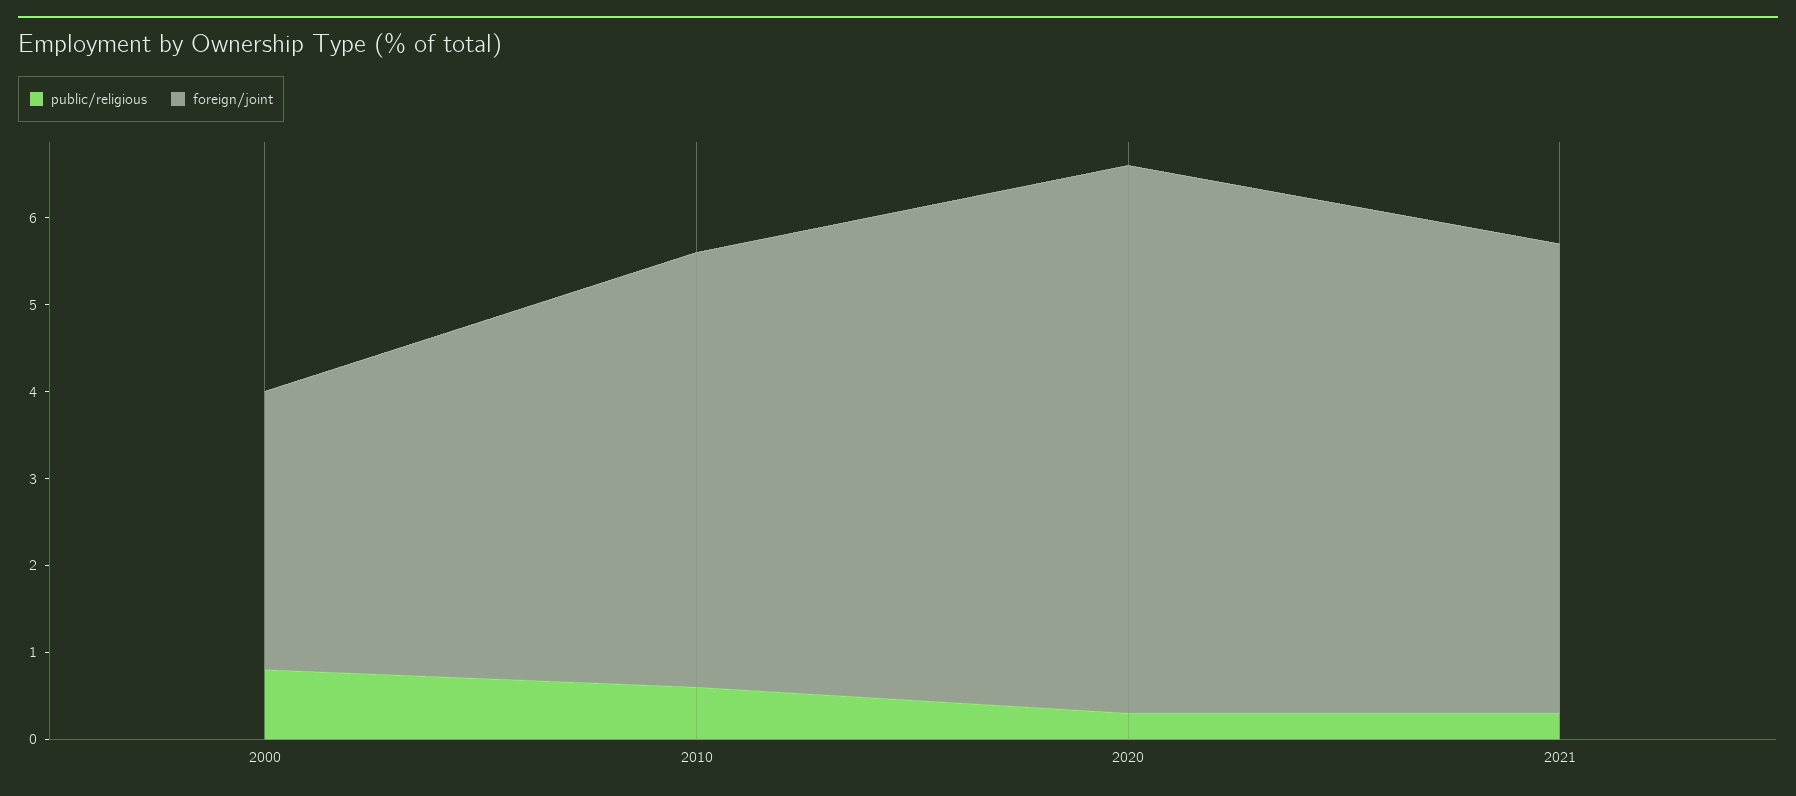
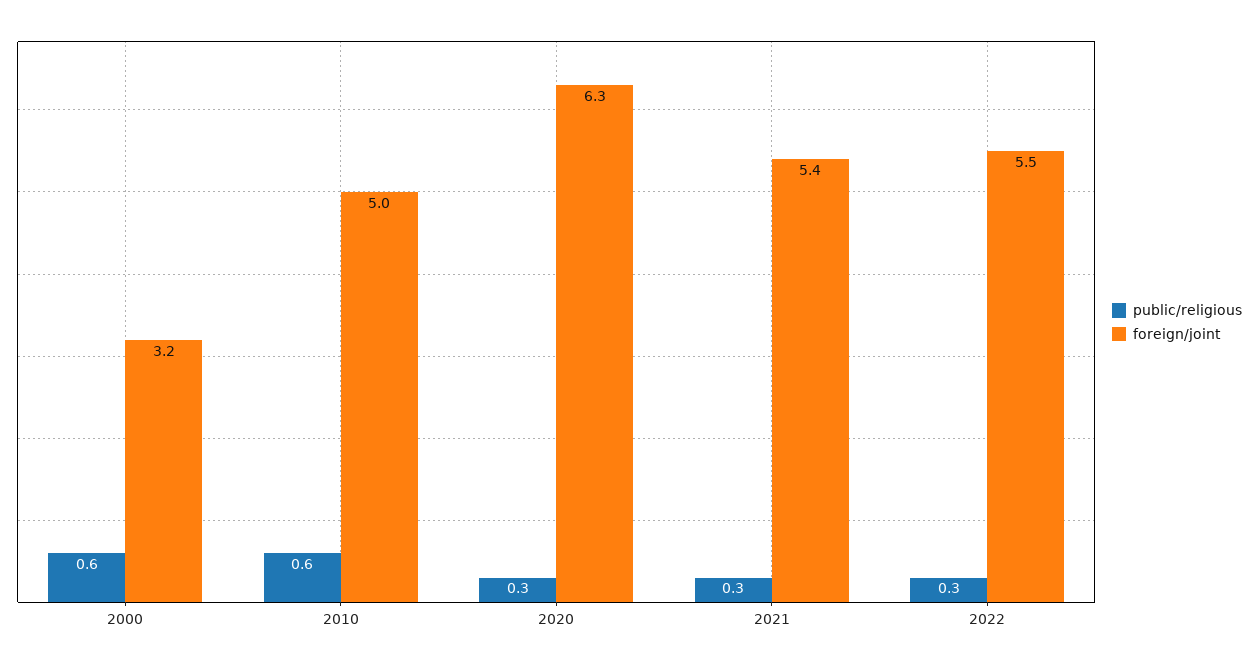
public/religious, 2000: 0.8 -> 0.6
public/religious, 2022: none -> 0.3
foreign/joint, 2022: none -> 5.5

